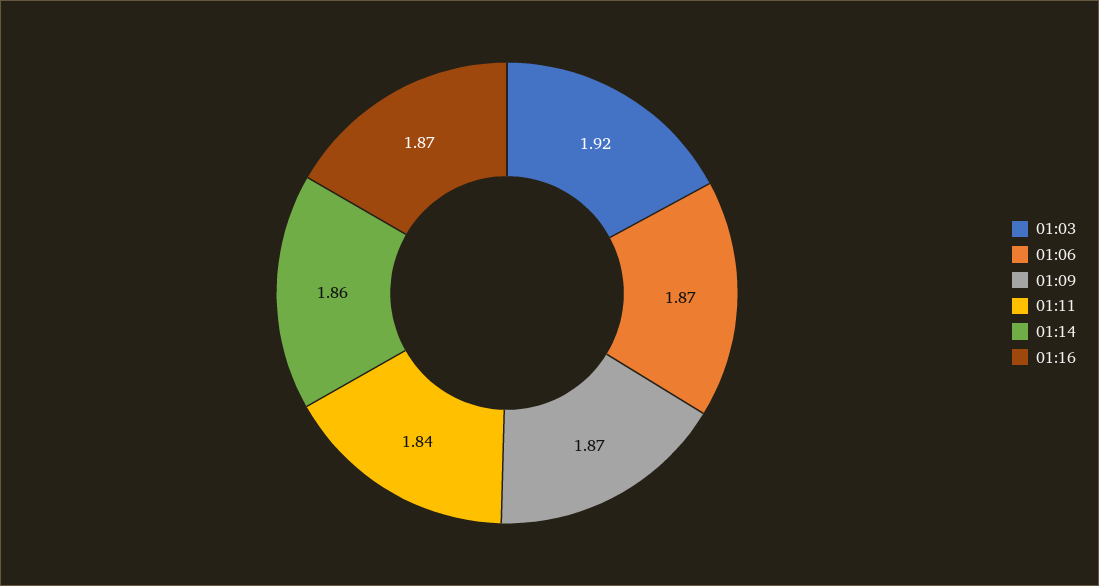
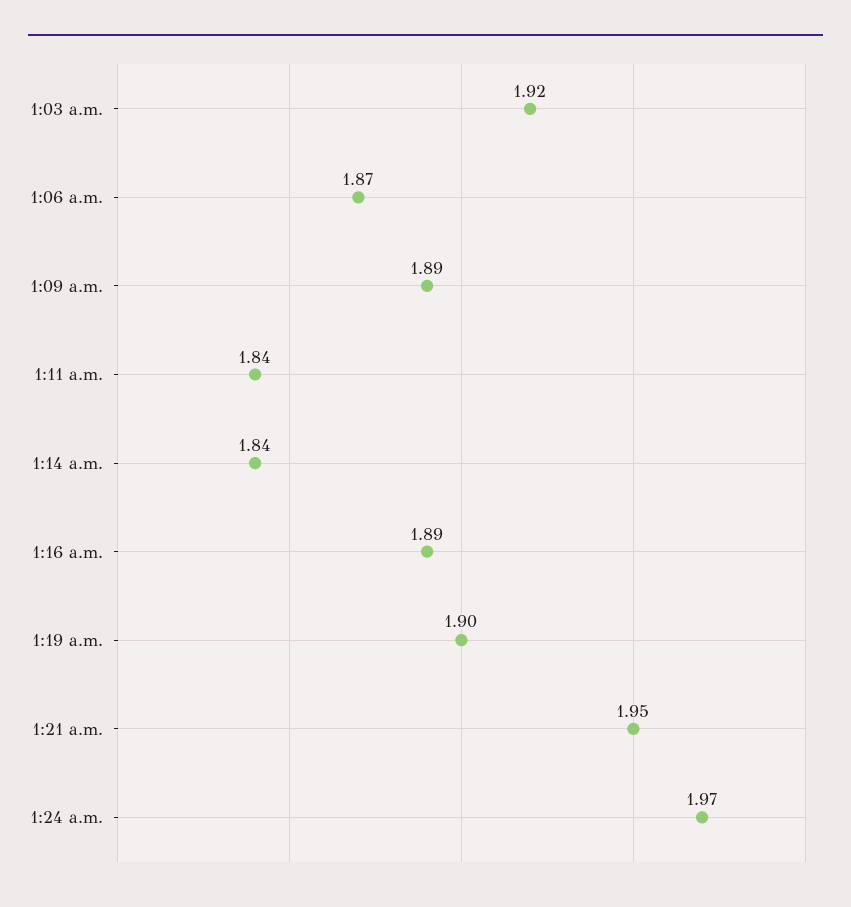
01:09: 1.87 -> 1.89
01:14: 1.86 -> 1.84
01:16: 1.87 -> 1.89
1:19 a.m.: none -> 1.9
1:21 a.m.: none -> 1.95
1:24 a.m.: none -> 1.97

